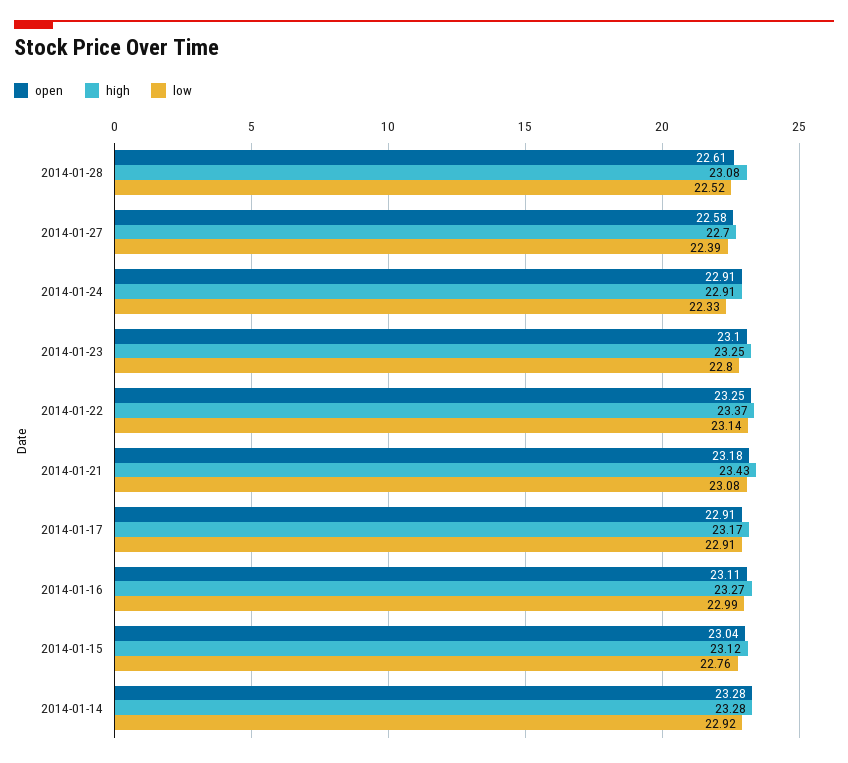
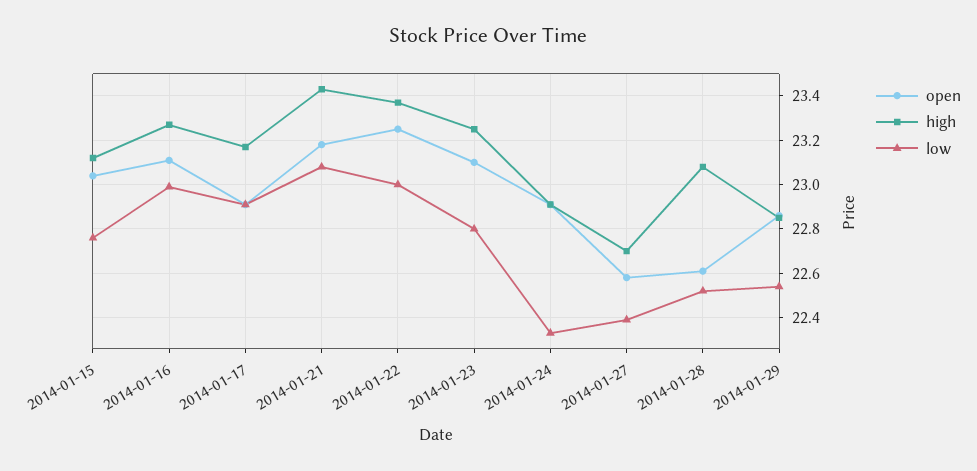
low, 2014-01-22: 23.14 -> 23
open, 2014-01-14: 23.28 -> none
high, 2014-01-14: 23.28 -> none
low, 2014-01-14: 22.92 -> none
open, 2014-01-29: none -> 22.85
high, 2014-01-29: none -> 22.85
low, 2014-01-29: none -> 22.55

